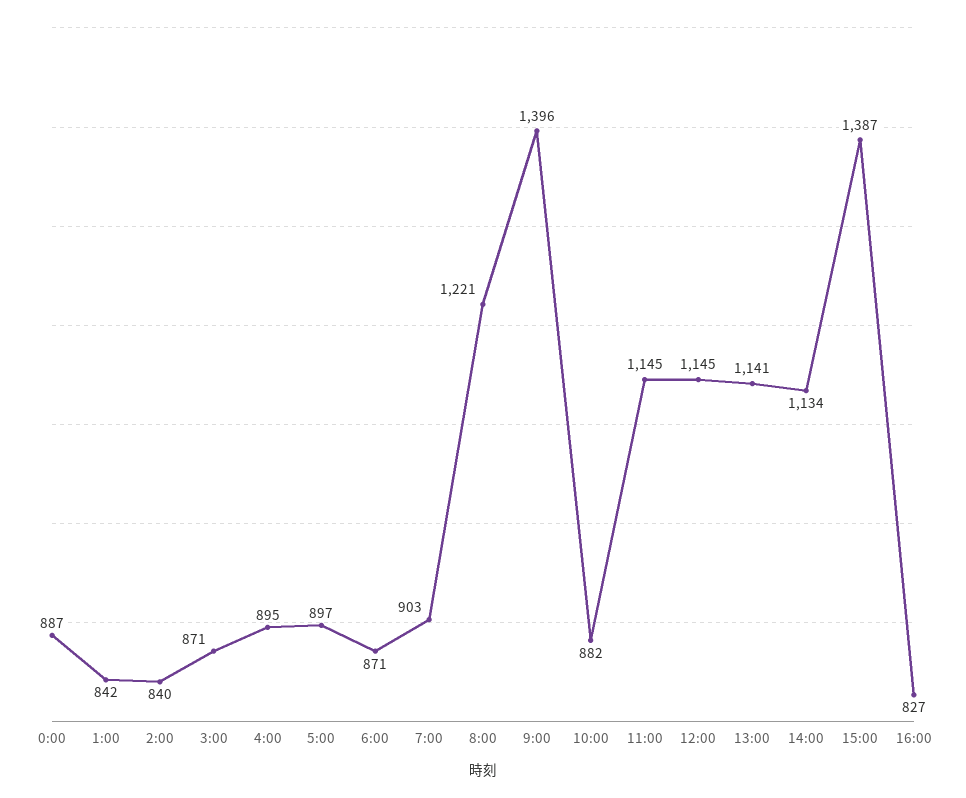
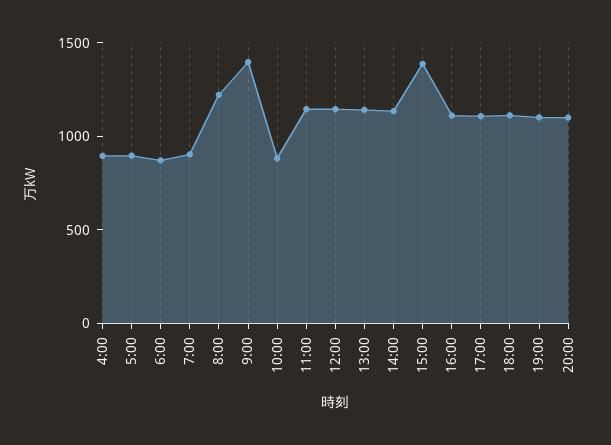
0:00: 887 -> none
1:00: 842 -> none
2:00: 840 -> none
3:00: 871 -> none
16:00: 827 -> 1100
17:00: none -> 1100
18:00: none -> 1100
19:00: none -> 1100
20:00: none -> 1100

